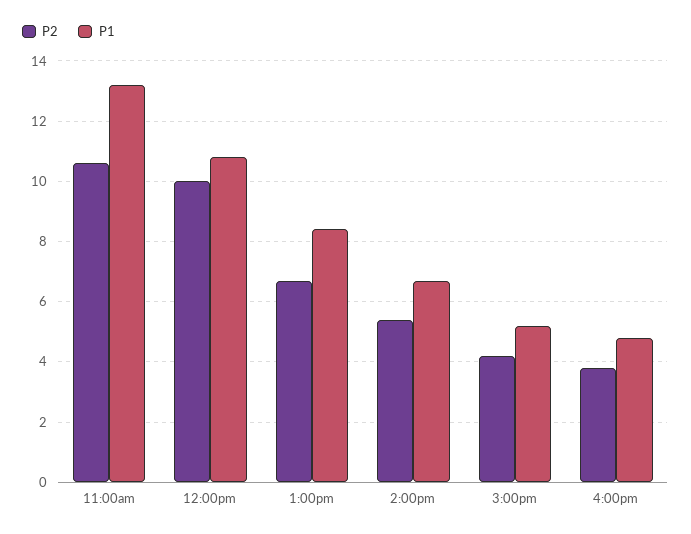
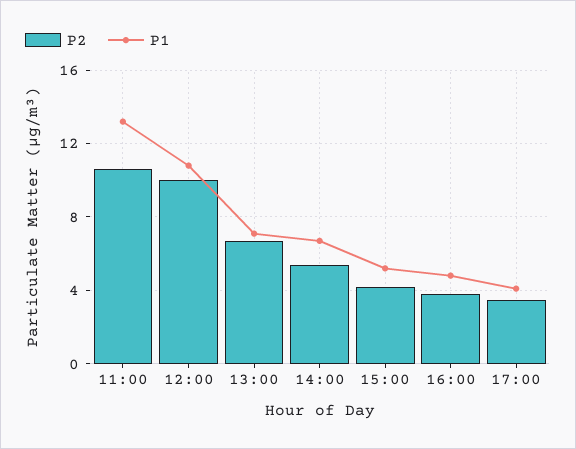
P1, 1:00pm: 8.5 -> 7
P2, 17:00: none -> 3.5
P1, 17:00: none -> 4

